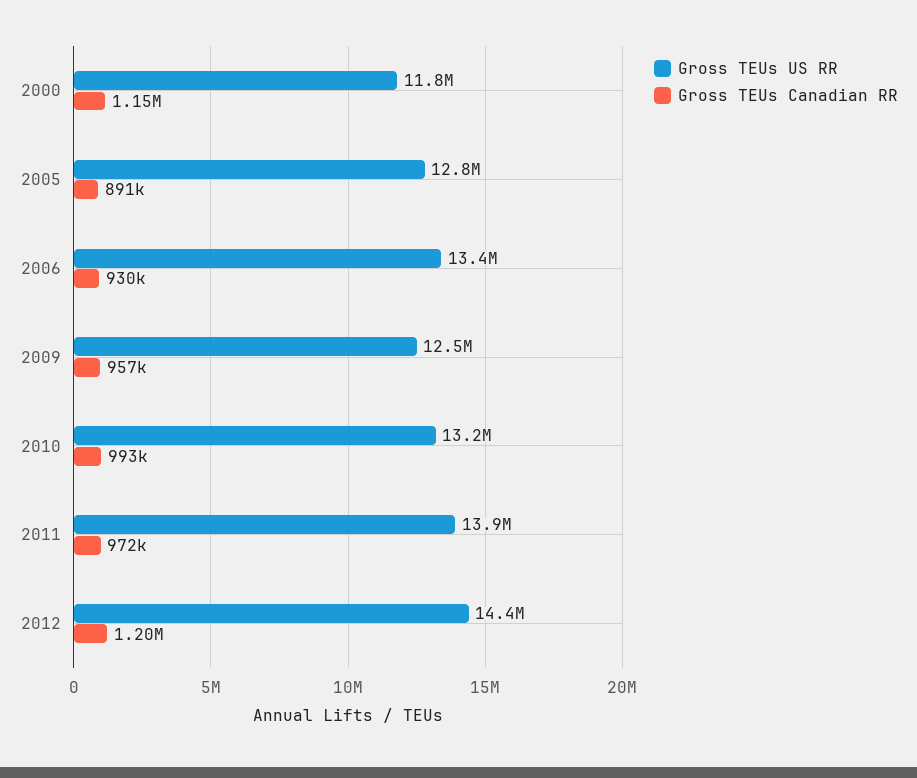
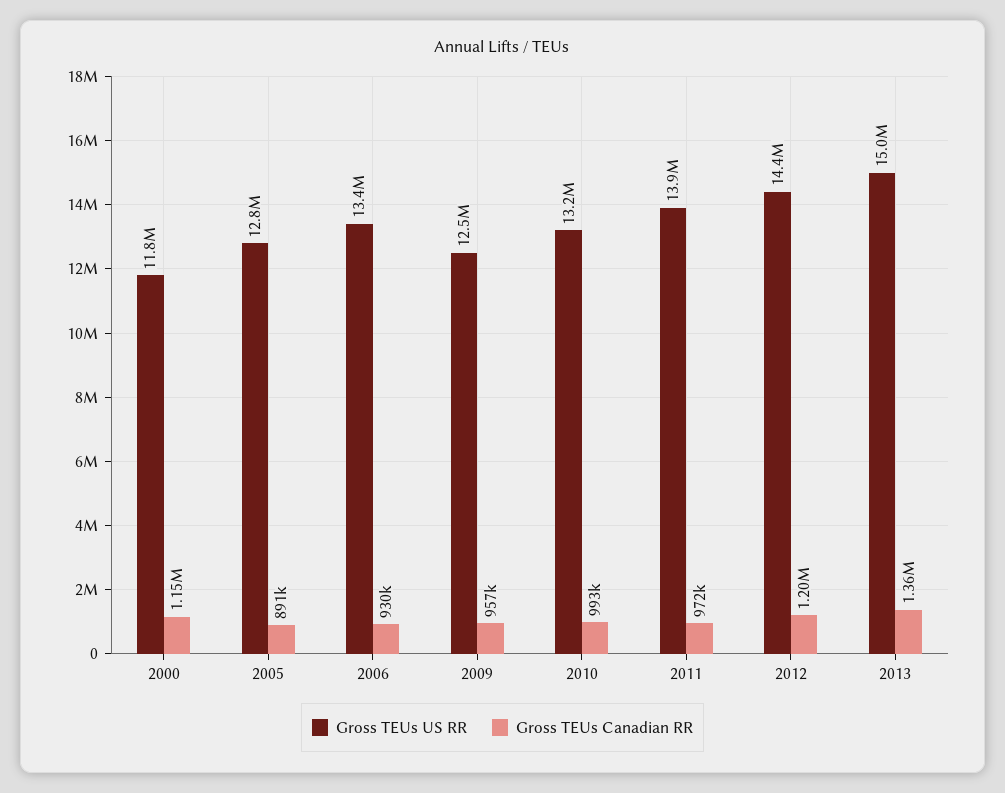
Gross TEUs US RR, 2013: none -> 15000000
Gross TEUs Canadian RR, 2013: none -> 1360000

